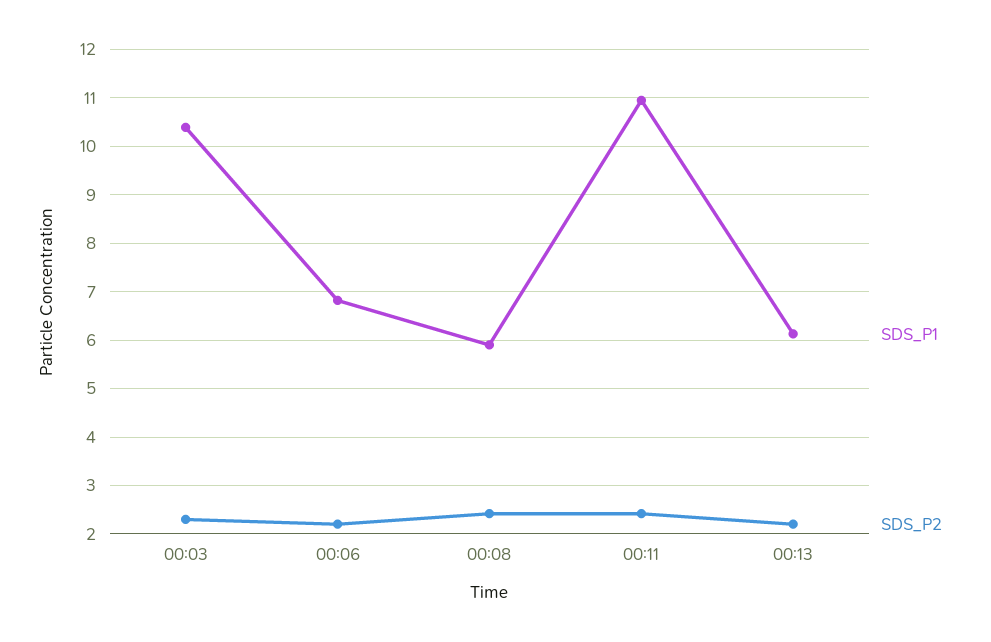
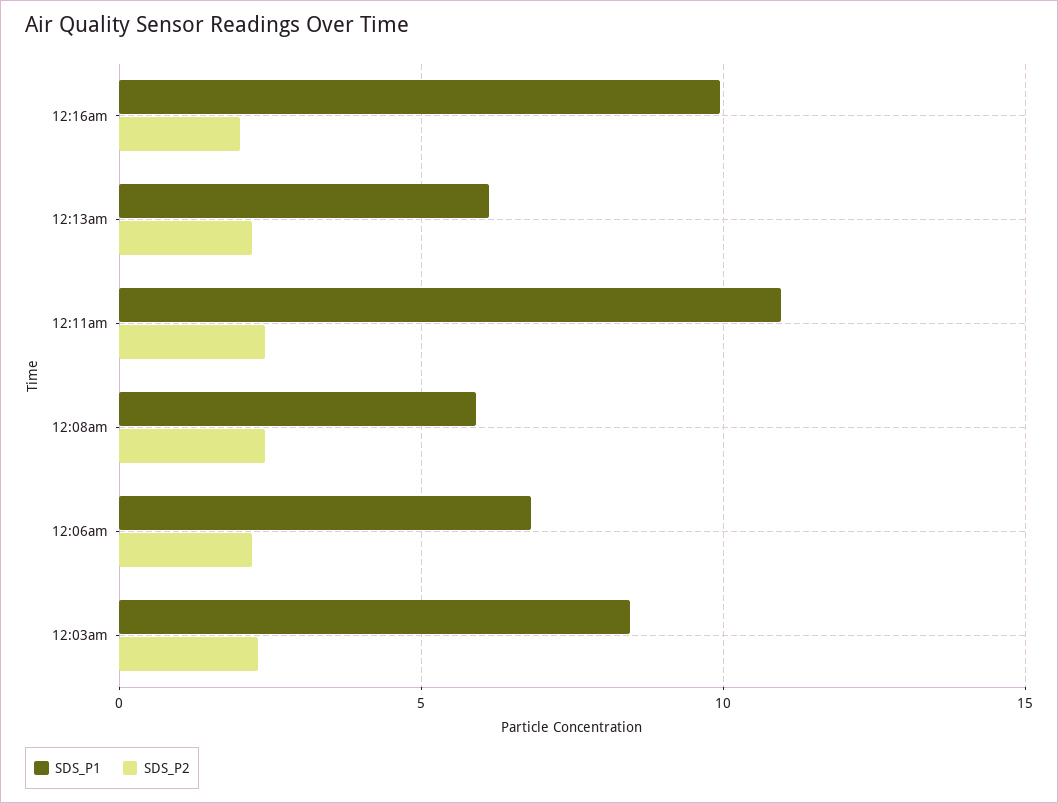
SDS_P1, 00:03: 10.4 -> 8.5
SDS_P1, 12:16am: none -> 10
SDS_P2, 12:16am: none -> 2

